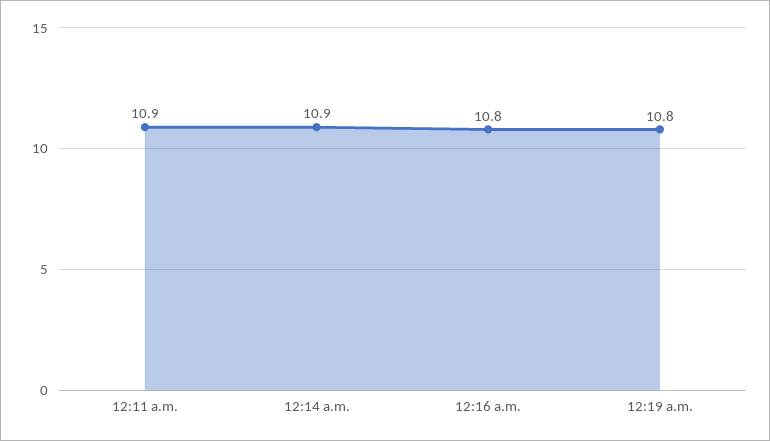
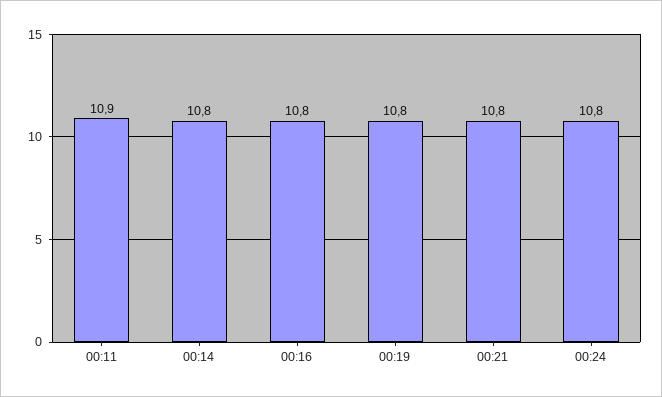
12:14 a.m.: 10.9 -> 10.8
00:21: none -> 10.8
00:24: none -> 10.8

